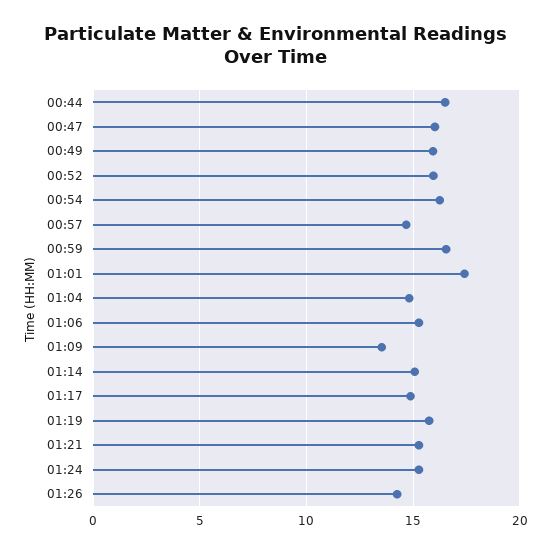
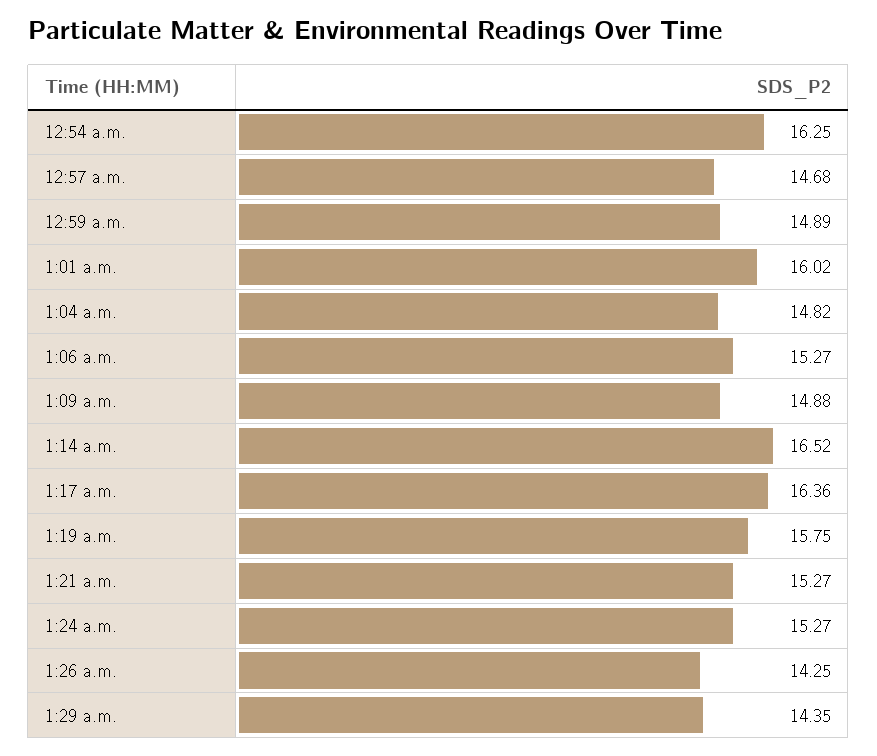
00:44: 16.5 -> none
00:47: 16 -> none
00:49: 16 -> none
00:52: 16 -> none
00:59: 16.5 -> 14.89
01:01: 17.5 -> 16.02
01:09: 13.5 -> 14.88
01:14: 15 -> 16.52
01:17: 15 -> 16.36
1:29 a.m.: none -> 14.35

